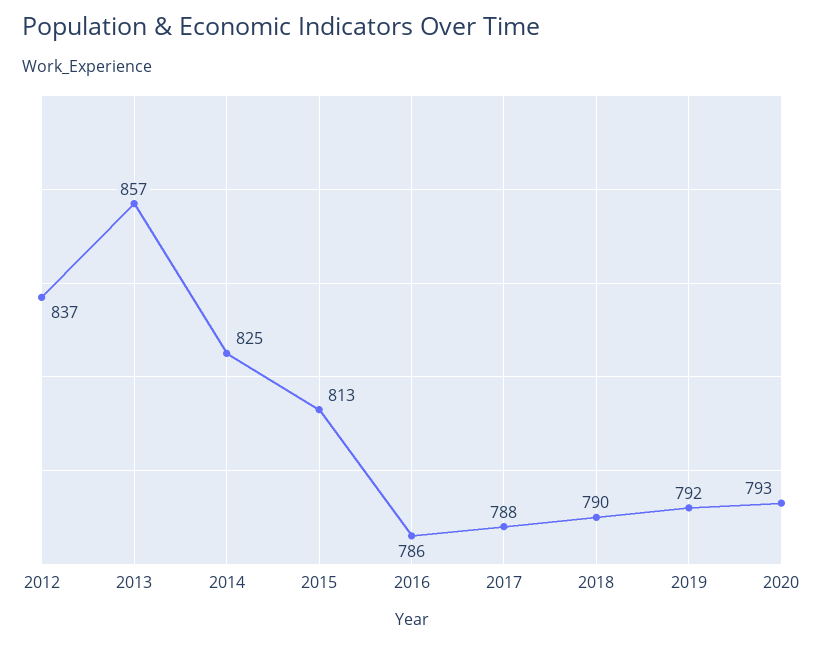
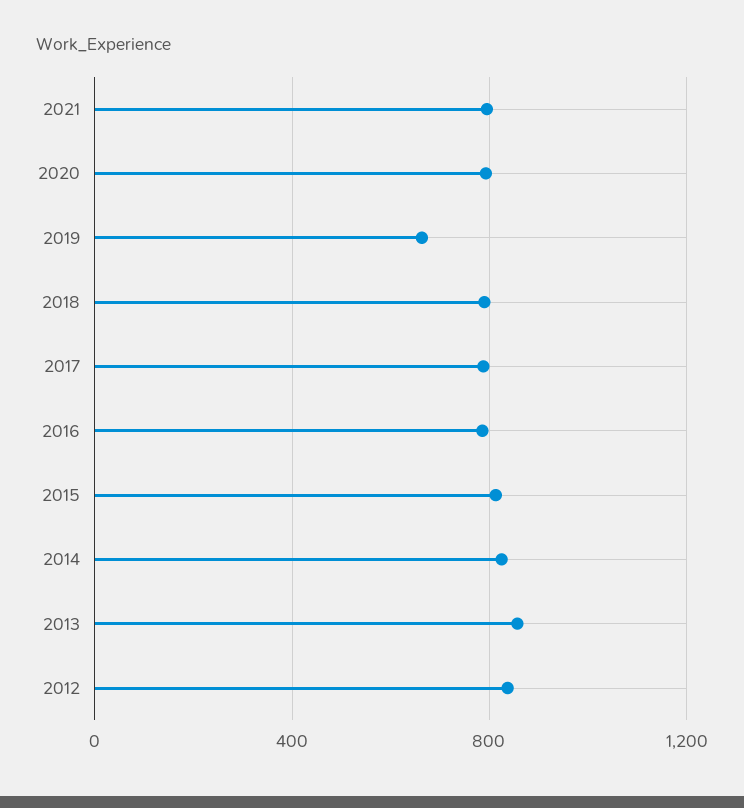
2019: 792 -> 650
2021: none -> 800

